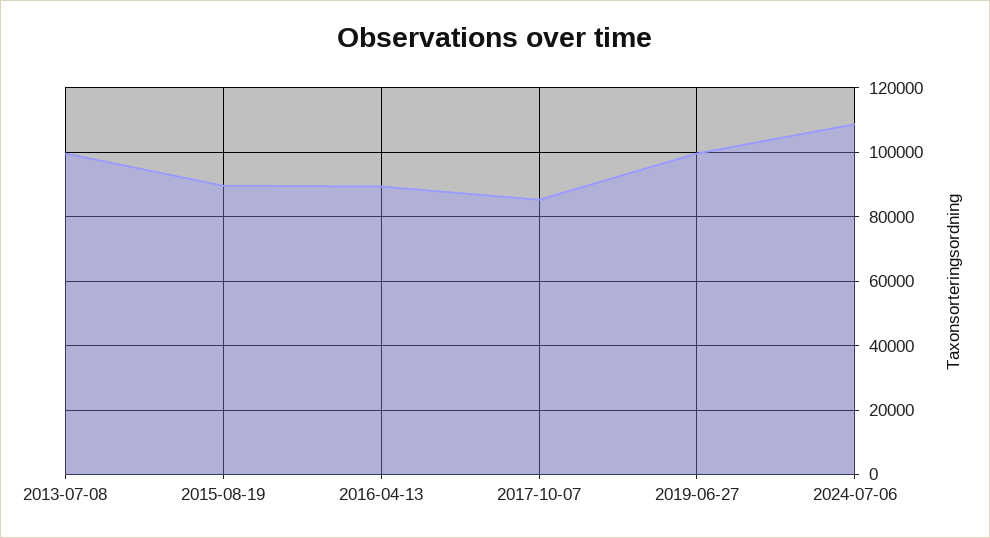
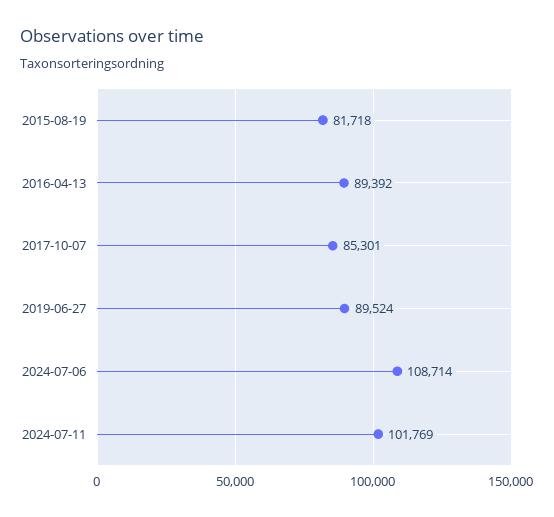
2013-07-08: 100000 -> none
2015-08-19: 90000 -> 81718
2019-06-27: 100000 -> 89524
2024-07-11: none -> 101769

